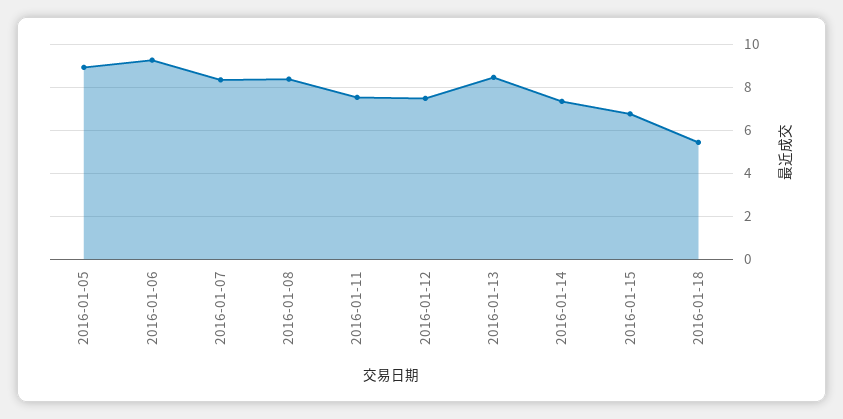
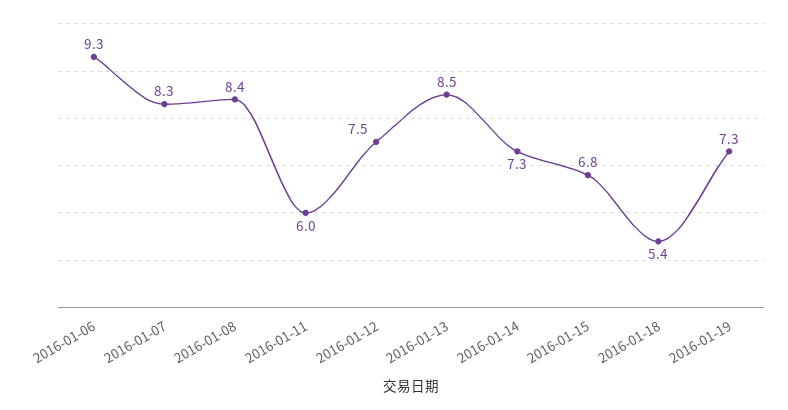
2016-01-05: 9 -> none
2016-01-11: 7.5 -> 6
2016-01-19: none -> 7.3

